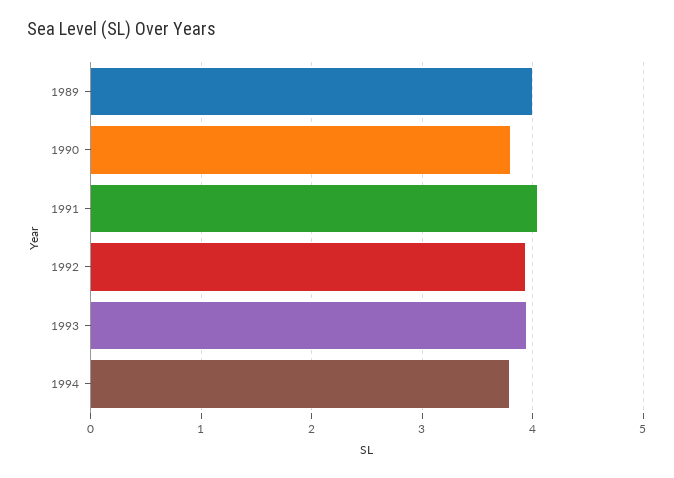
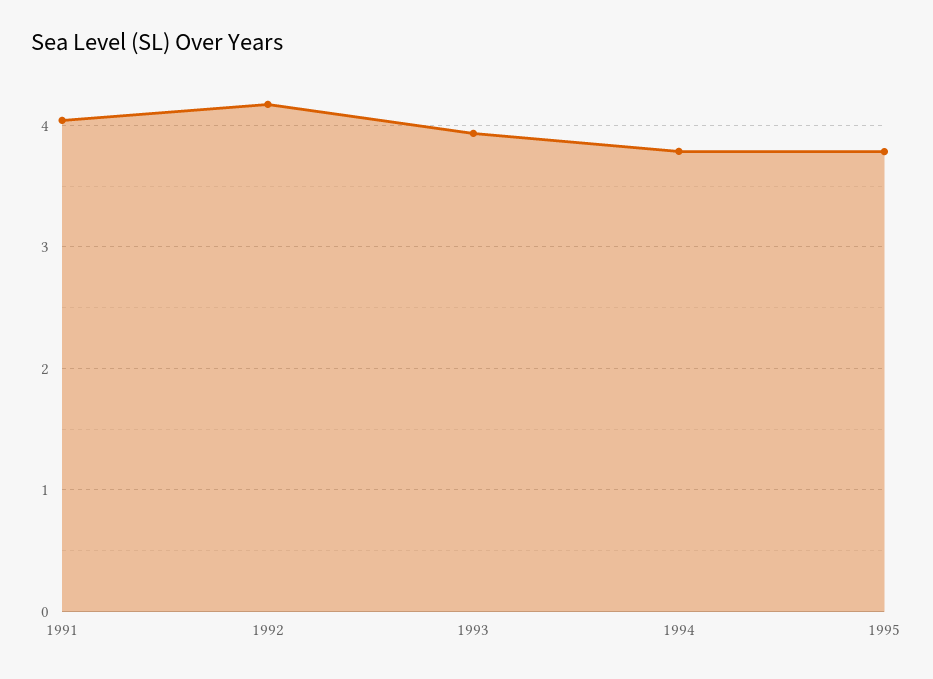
1989: 4 -> none
1990: 3.8 -> none
1992: 3.9 -> 4.2
1995: none -> 3.8

